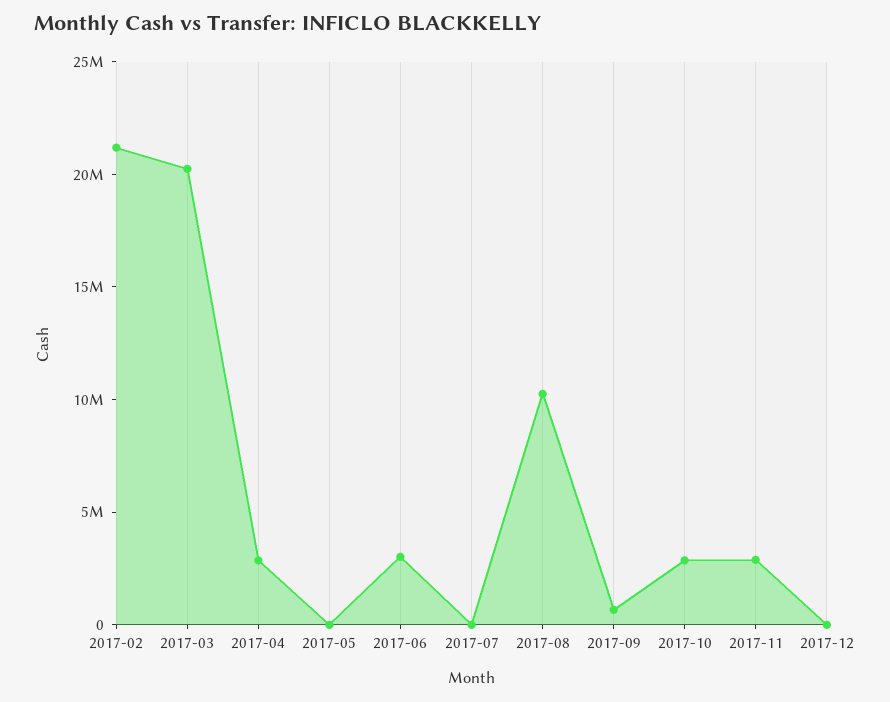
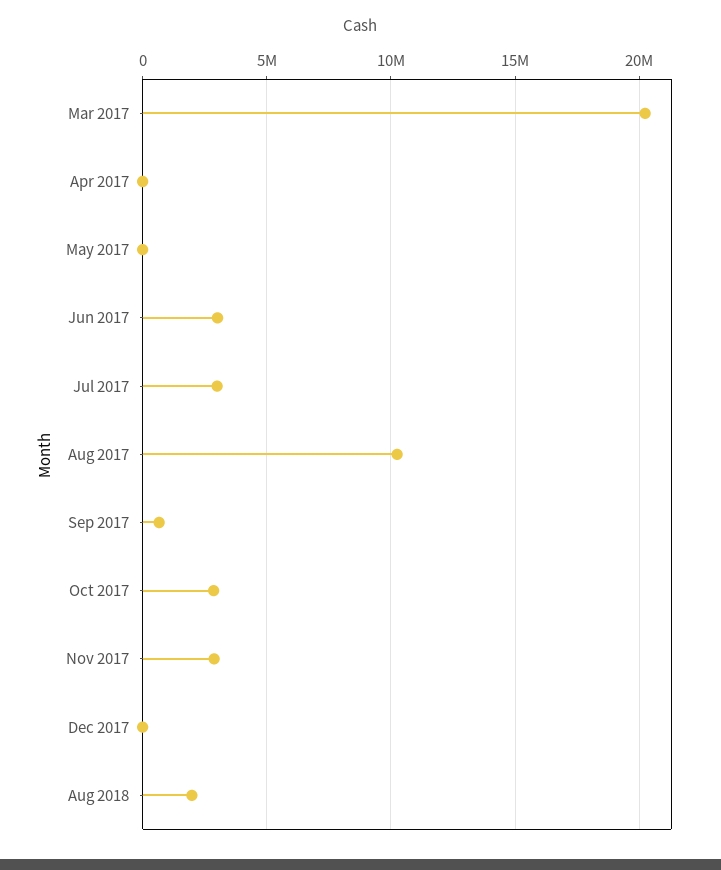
2017-02: 21000000 -> none
2017-04: 3000000 -> 0
2017-07: 0 -> 3000000
Aug 2018: none -> 2000000

